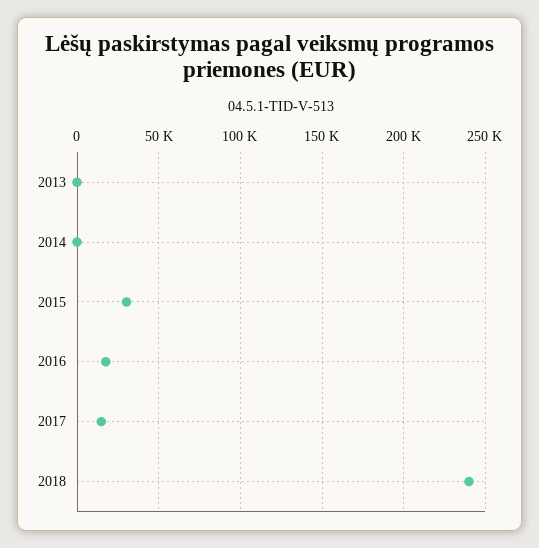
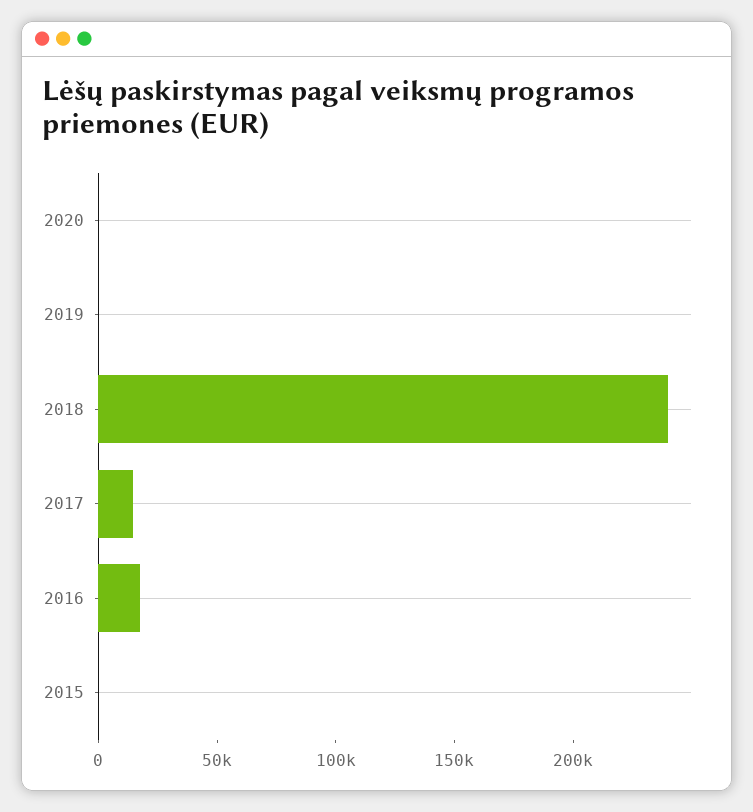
2013: 0 -> none
2014: 0 -> none
2015: 30000 -> 0
2020: none -> 0
2019: none -> 0

